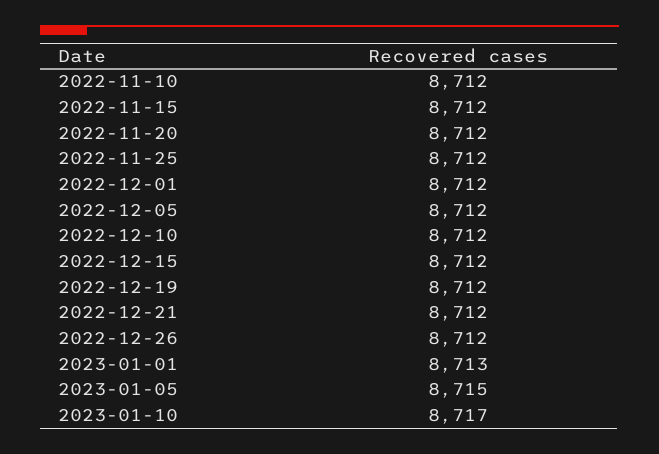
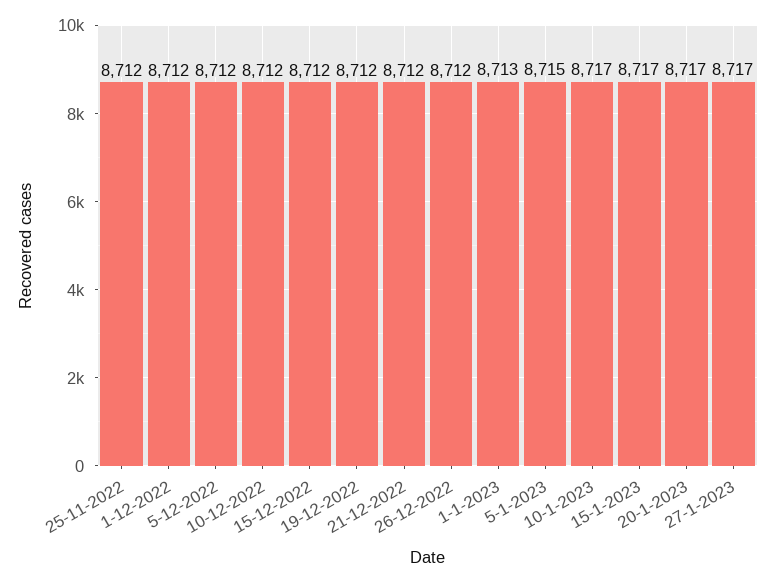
2022-11-10: 8712 -> none
2022-11-15: 8712 -> none
2022-11-20: 8712 -> none
15-1-2023: none -> 8717
20-1-2023: none -> 8717
27-1-2023: none -> 8717

